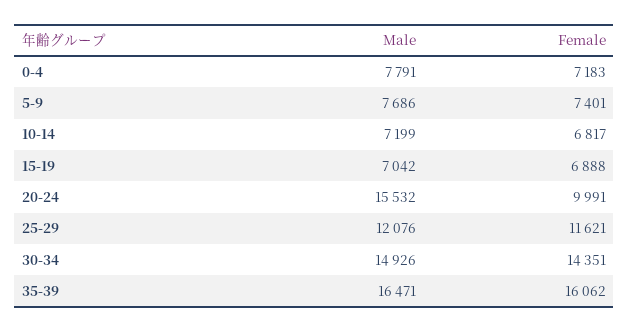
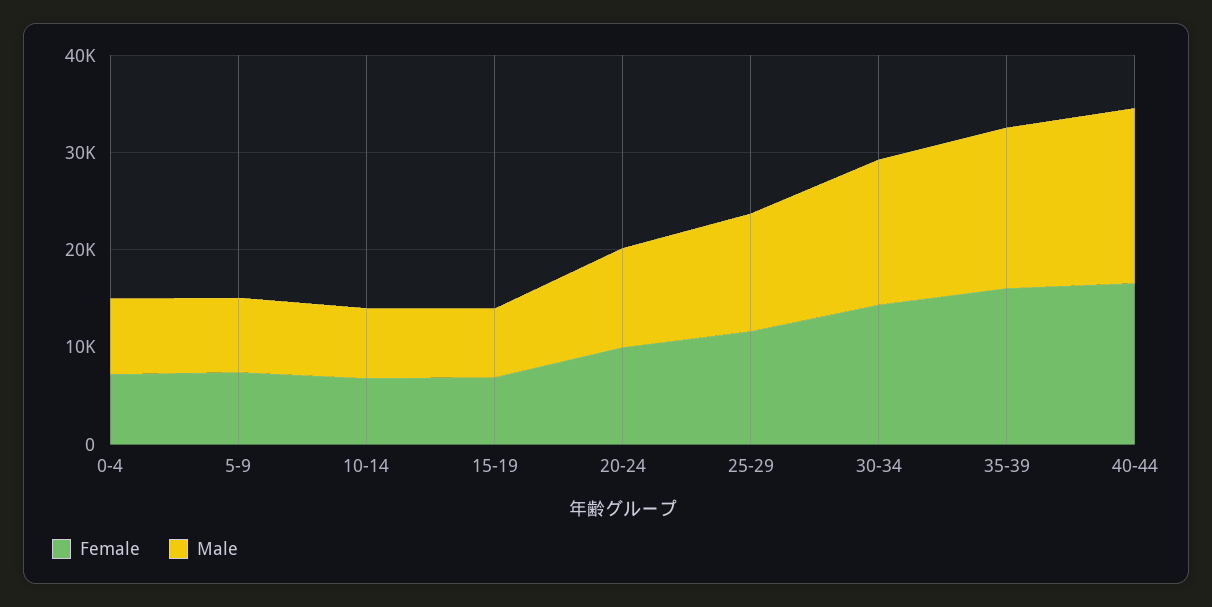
Male, 20-24: 15532 -> 10000
Female, 40-44: none -> 16000
Male, 40-44: none -> 18000

